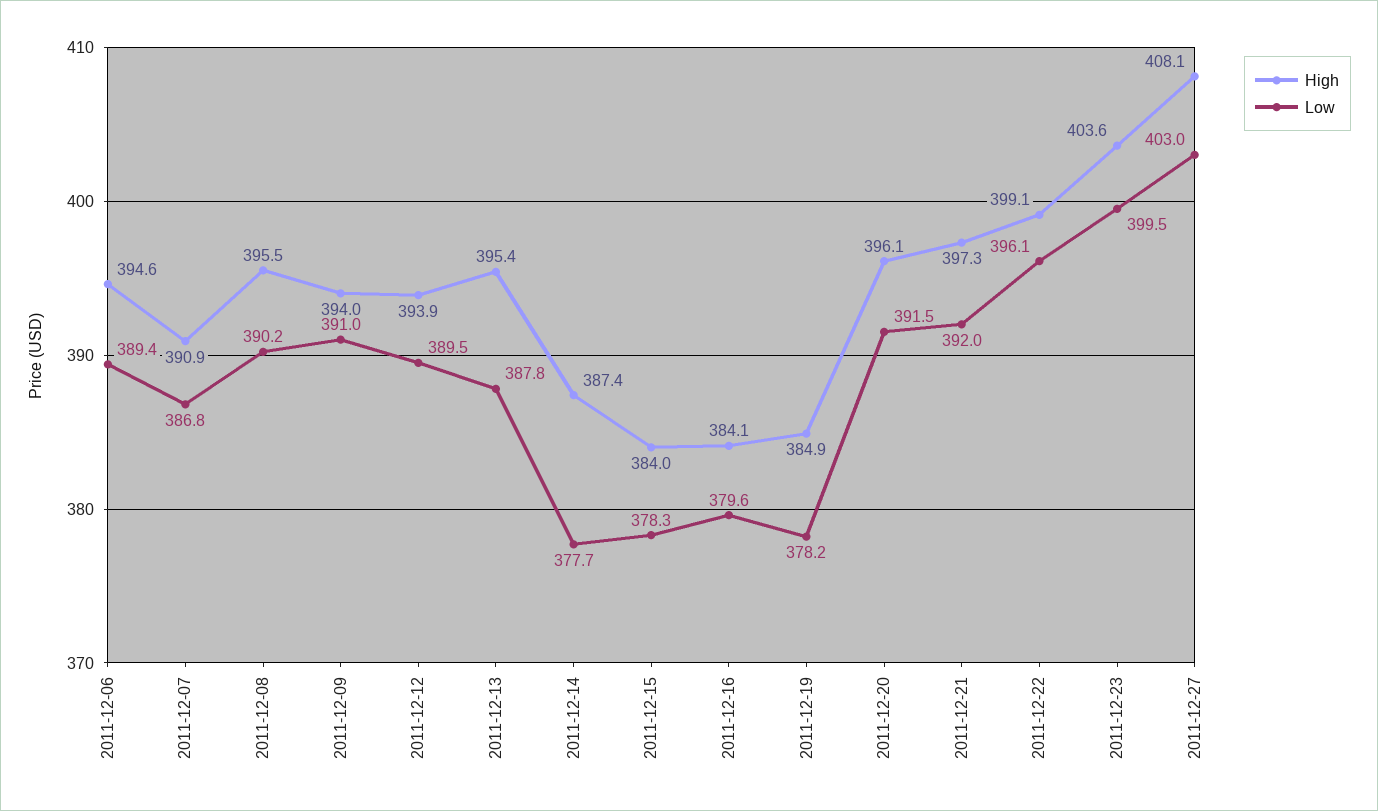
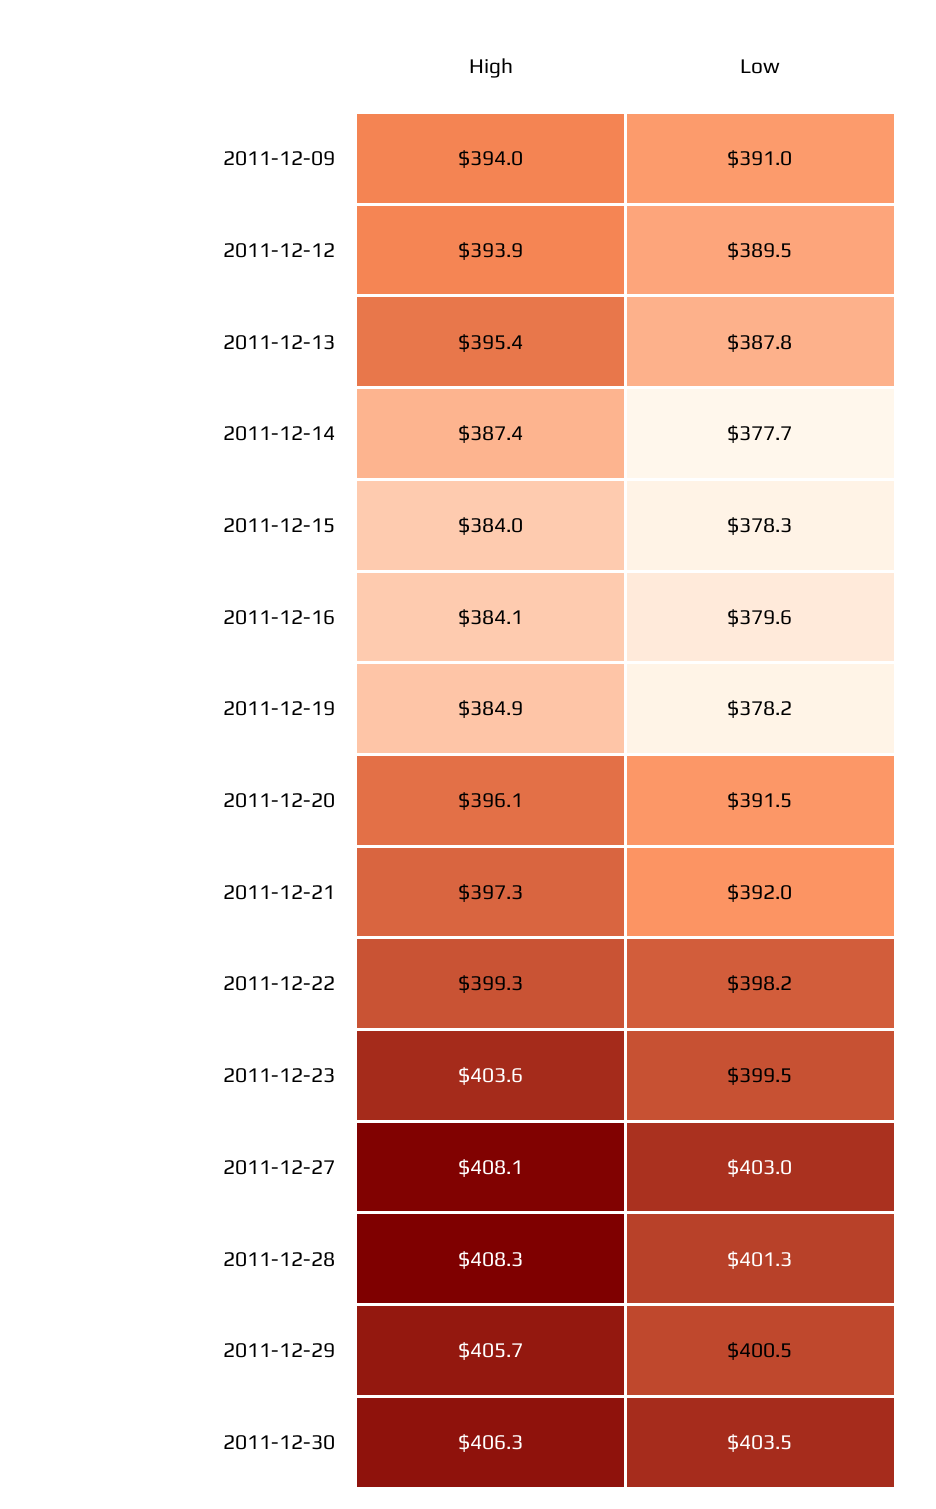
High, 2011-12-06: 394.6 -> none
Low, 2011-12-06: 389.4 -> none
High, 2011-12-07: 390.9 -> none
Low, 2011-12-07: 386.8 -> none
High, 2011-12-08: 395.5 -> none
Low, 2011-12-08: 390.2 -> none
High, 2011-12-22: 399.1 -> 399.3
Low, 2011-12-22: 396.1 -> 398.2
High, 2011-12-28: none -> 408.3
Low, 2011-12-28: none -> 401.3
High, 2011-12-29: none -> 405.7
Low, 2011-12-29: none -> 400.5
High, 2011-12-30: none -> 406.3
Low, 2011-12-30: none -> 403.5

